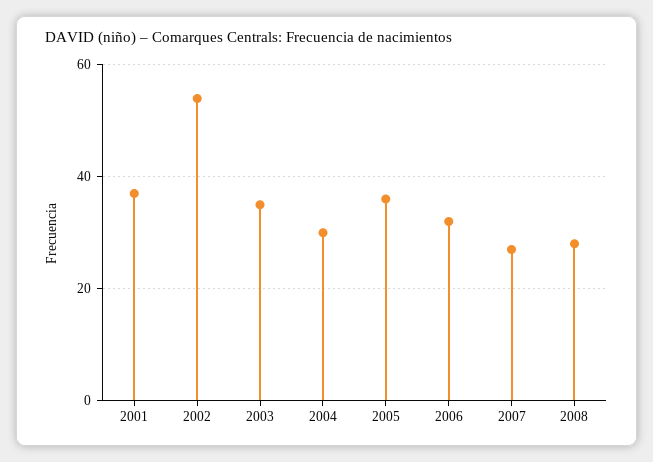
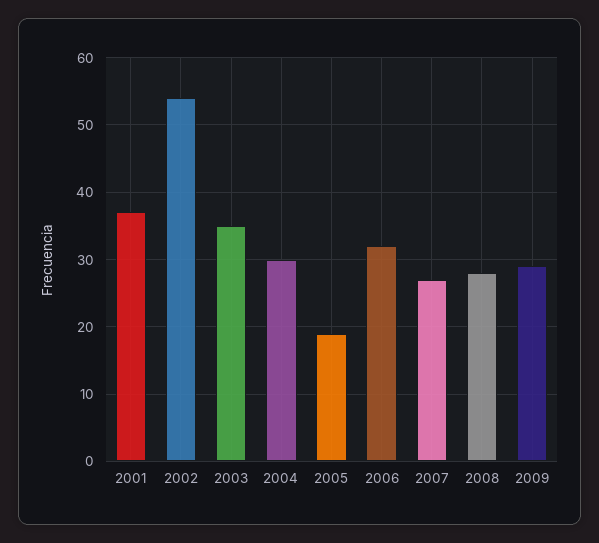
2005: 35 -> 19
2009: none -> 29

